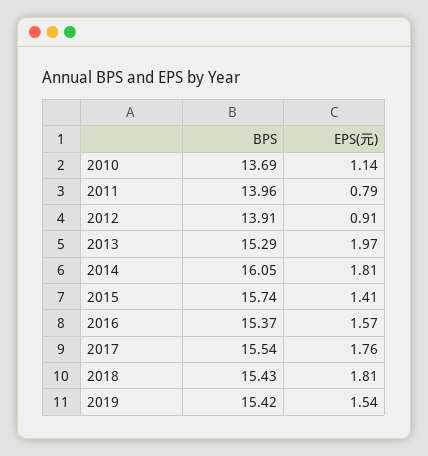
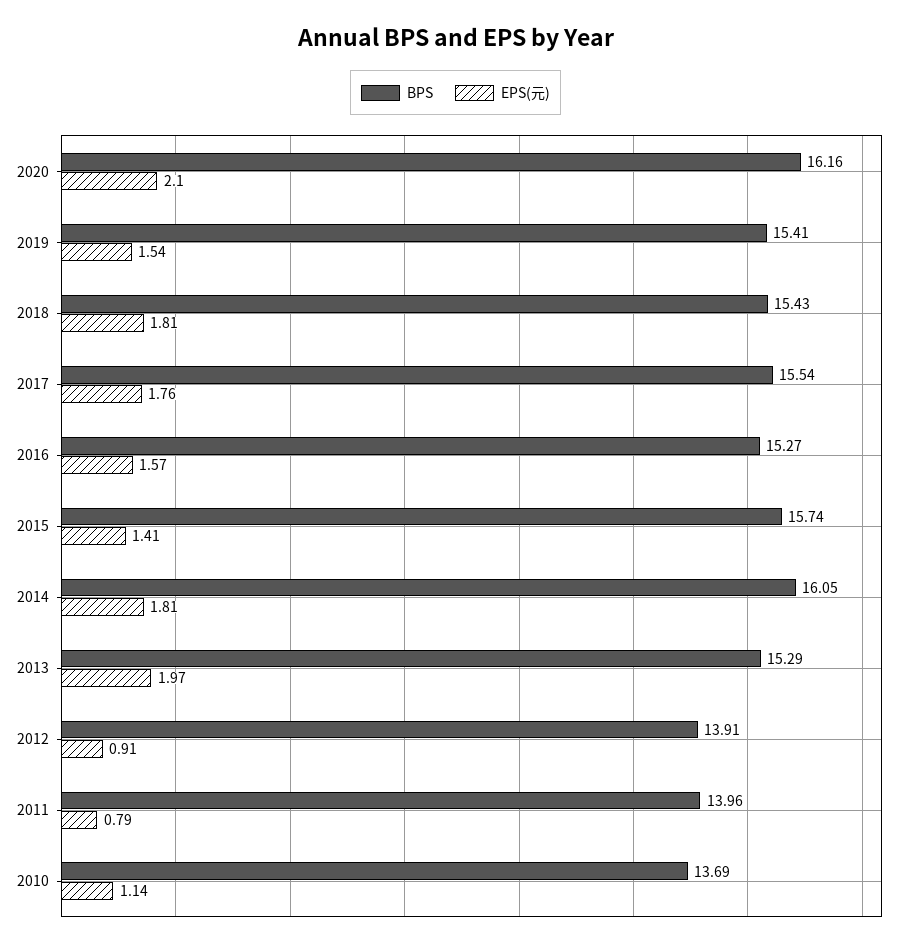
BPS, 2016: 15.37 -> 15.27
BPS, 2019: 15.42 -> 15.41
BPS, 2020: none -> 16.16
EPS(元), 2020: none -> 2.1

